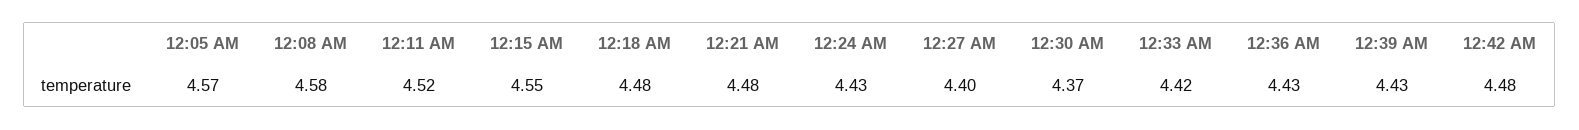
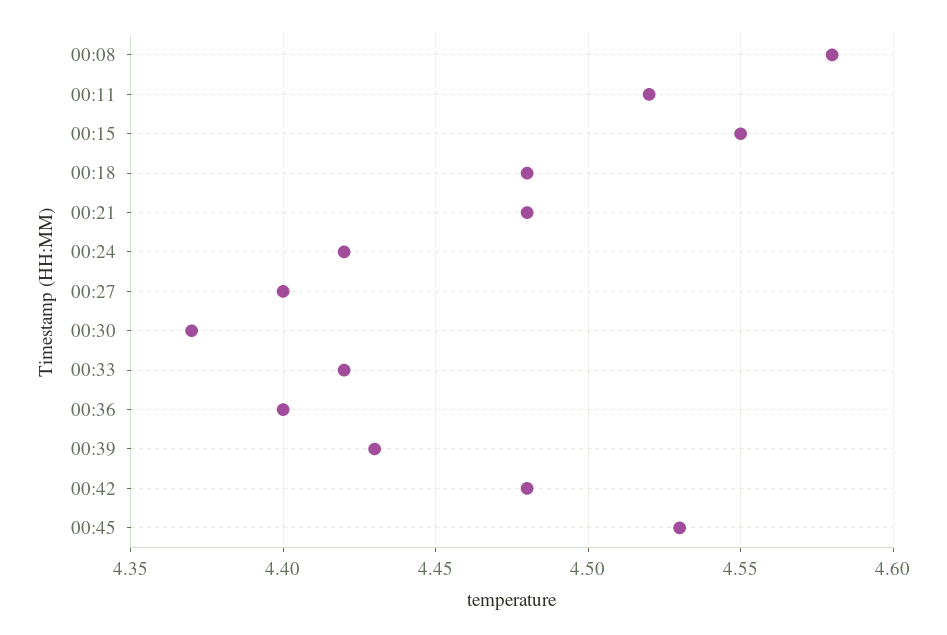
12:05 AM: 4.57 -> none
12:24 AM: 4.43 -> 4.42
12:36 AM: 4.43 -> 4.4
00:45: none -> 4.53

